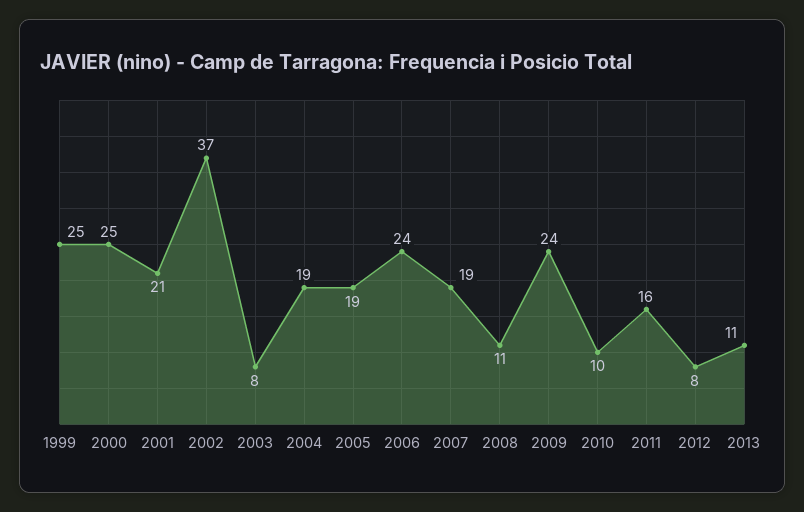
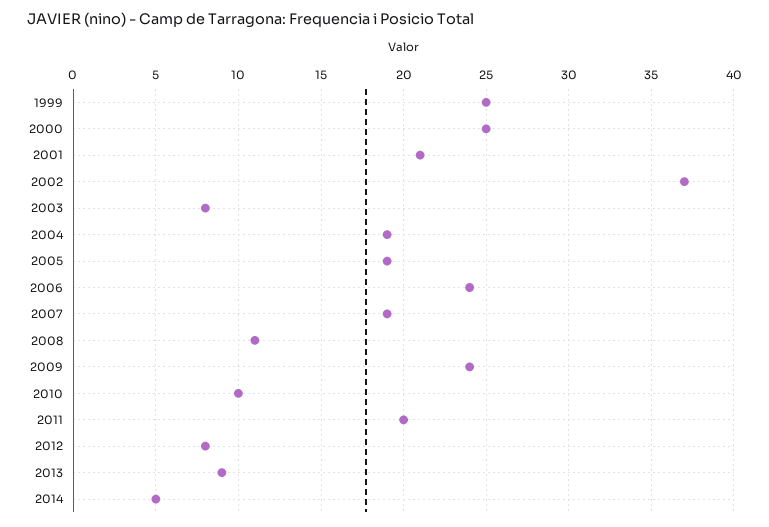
2011: 16 -> 20
2013: 11 -> 9
2014: none -> 5

